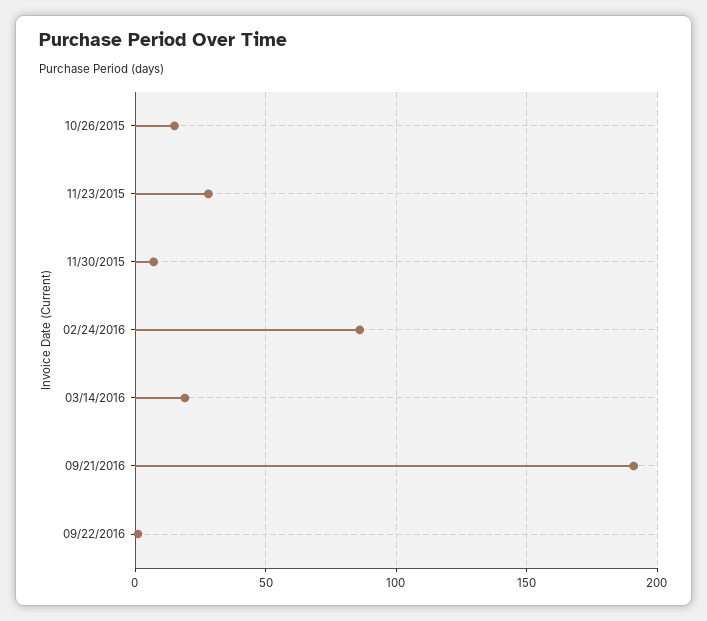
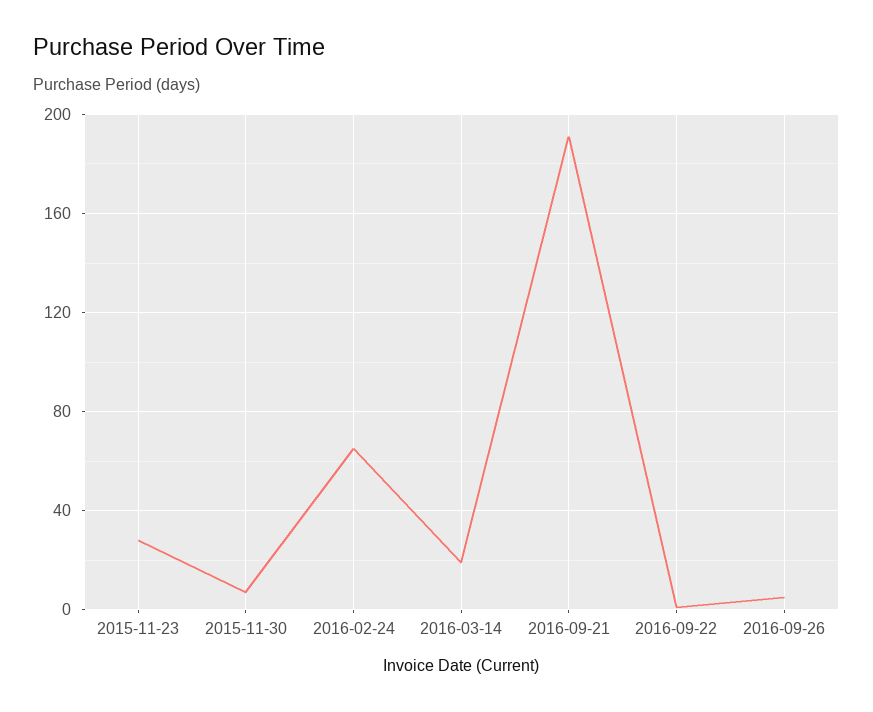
10/26/2015: 15 -> none
02/24/2016: 85 -> 65
2016-09-26: none -> 5

